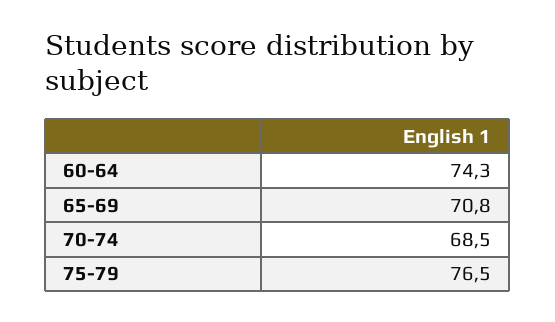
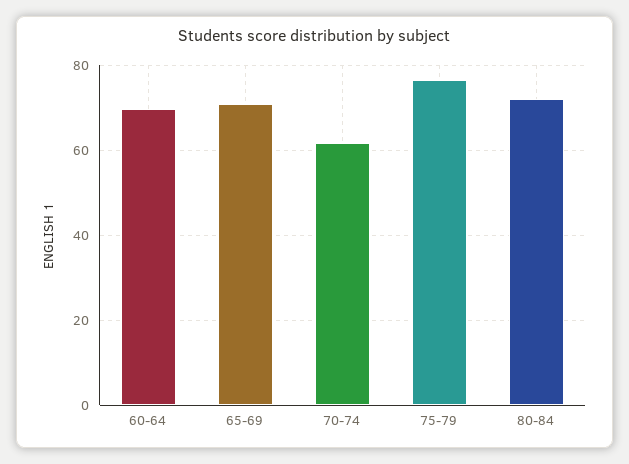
60-64: 74.3 -> 70
70-74: 68.5 -> 62
80-84: none -> 72

